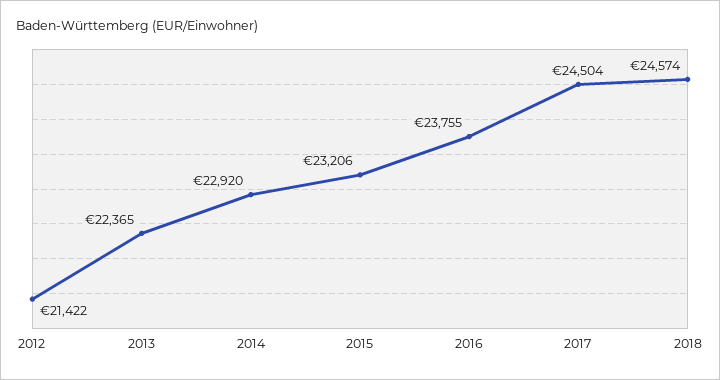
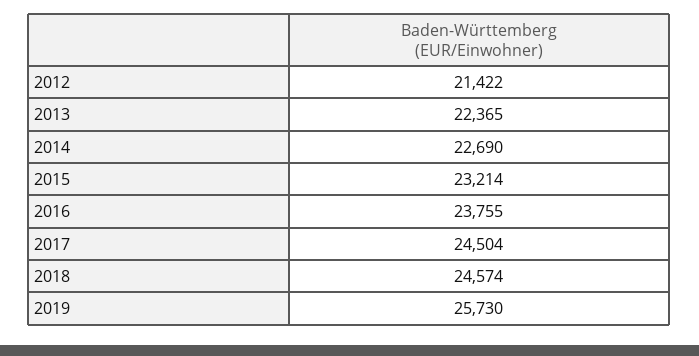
2014: 22920 -> 22690
2015: 23206 -> 23214
2019: none -> 25730

